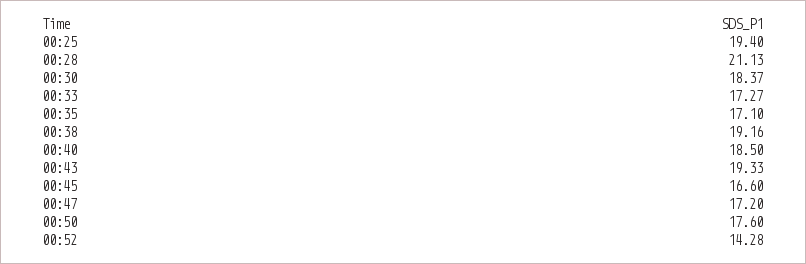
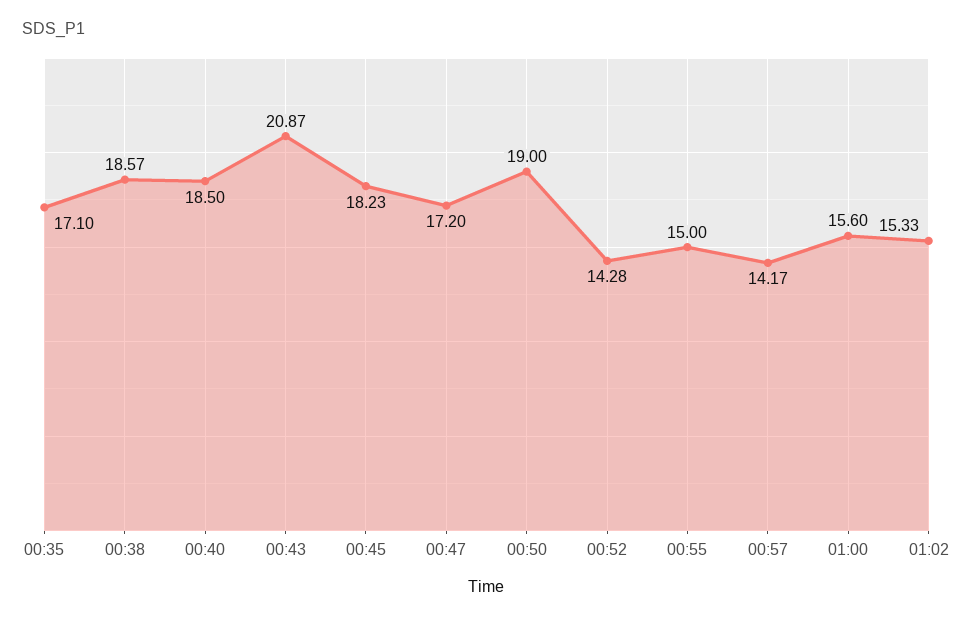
00:25: 19.4 -> none
00:28: 21.13 -> none
00:30: 18.37 -> none
00:33: 17.27 -> none
00:38: 19.16 -> 18.57
00:43: 19.33 -> 20.87
00:45: 16.6 -> 18.23
00:50: 17.6 -> 19
00:55: none -> 15
00:57: none -> 14.17
01:00: none -> 15.6
01:02: none -> 15.33

